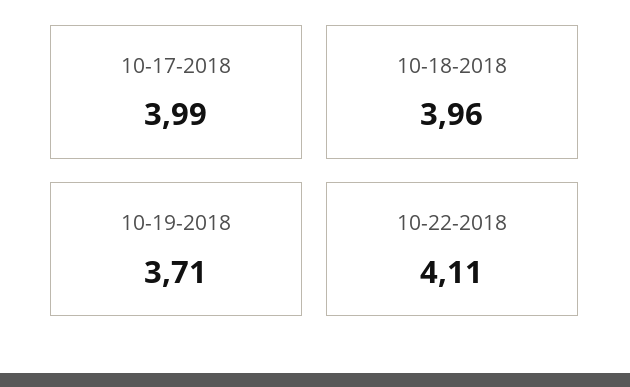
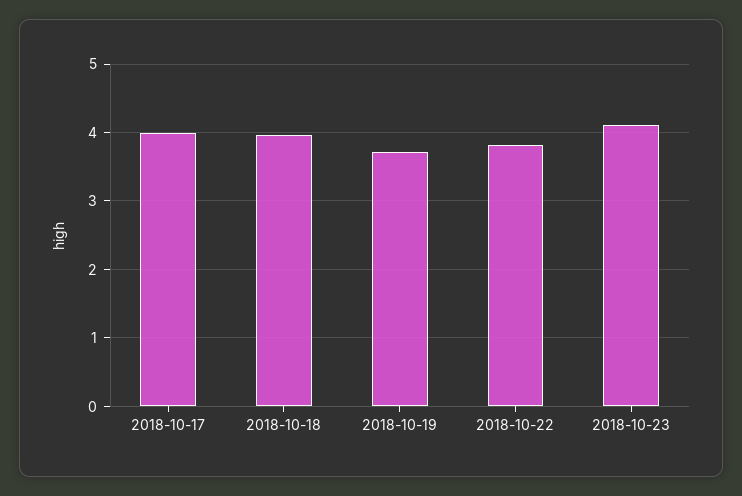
10-22-2018: 4.11 -> 3.8
2018-10-23: none -> 4.1

